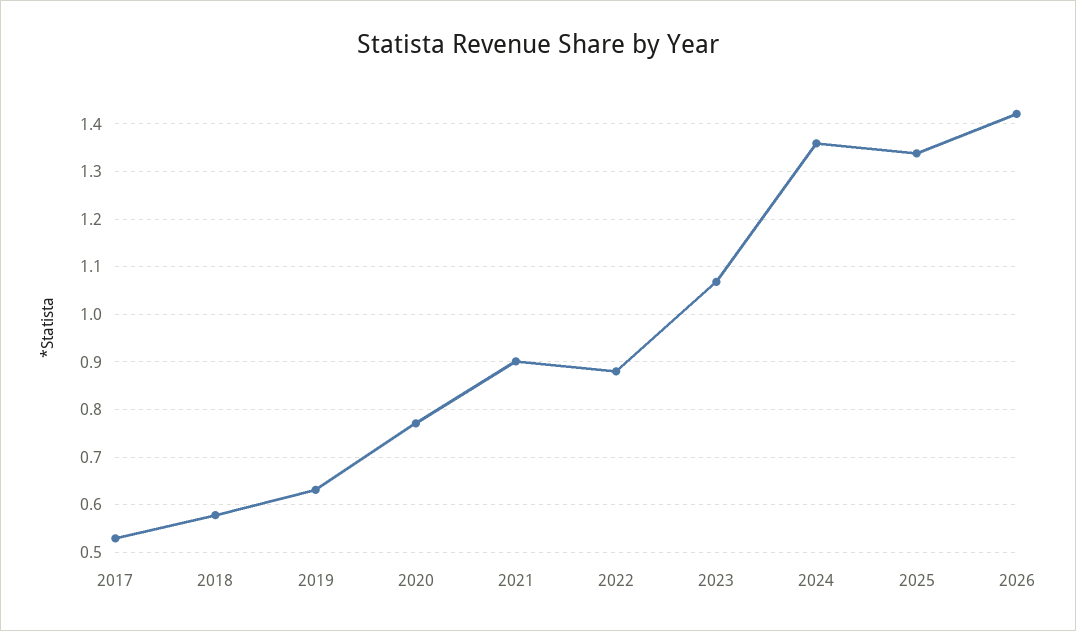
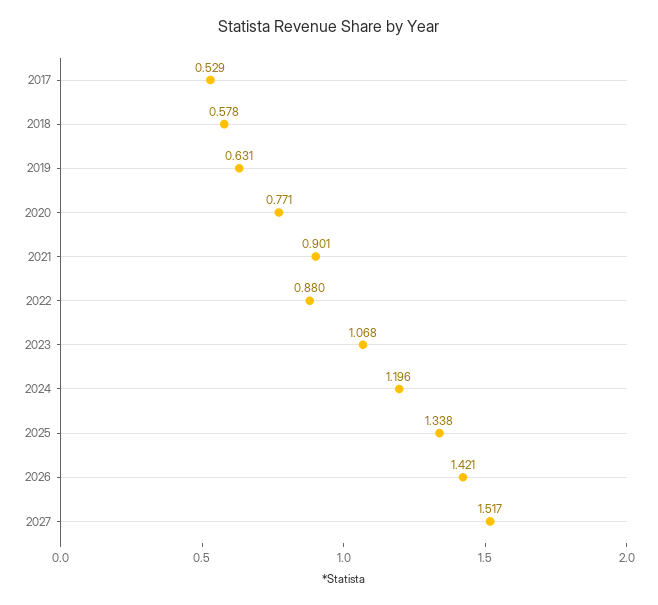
2024: 1.36 -> 1.196
2027: none -> 1.517

